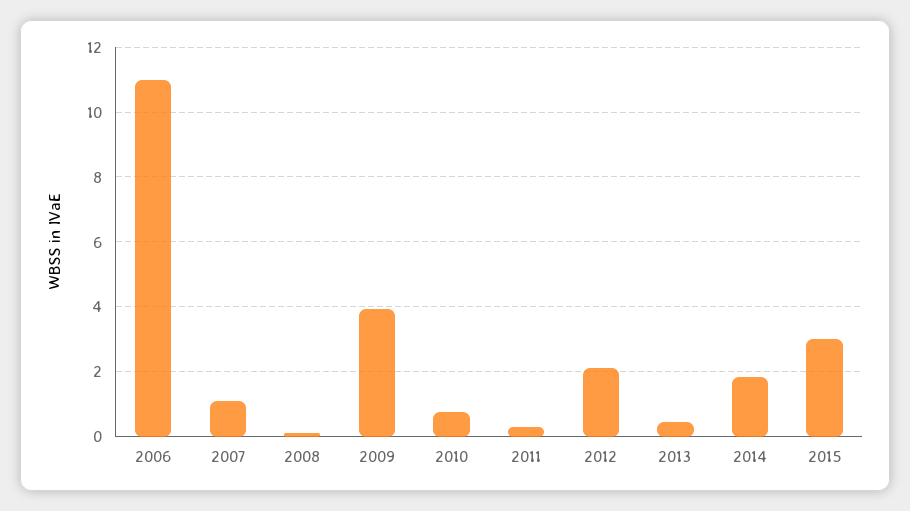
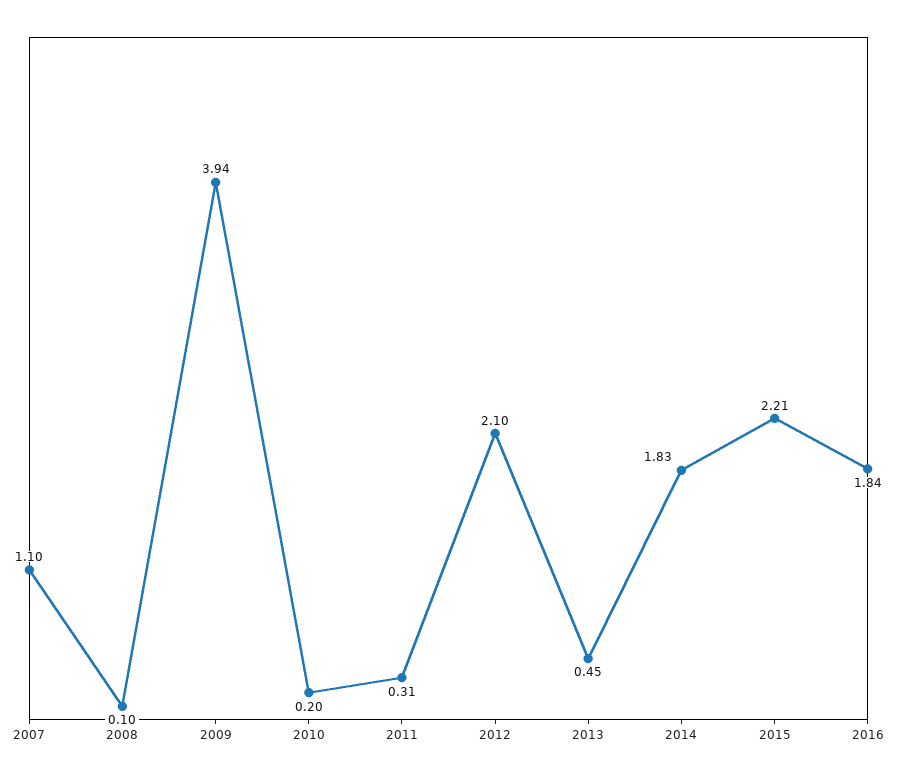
2006: 11 -> none
2010: 0.8 -> 0.2
2015: 3 -> 2.21
2016: none -> 1.84

